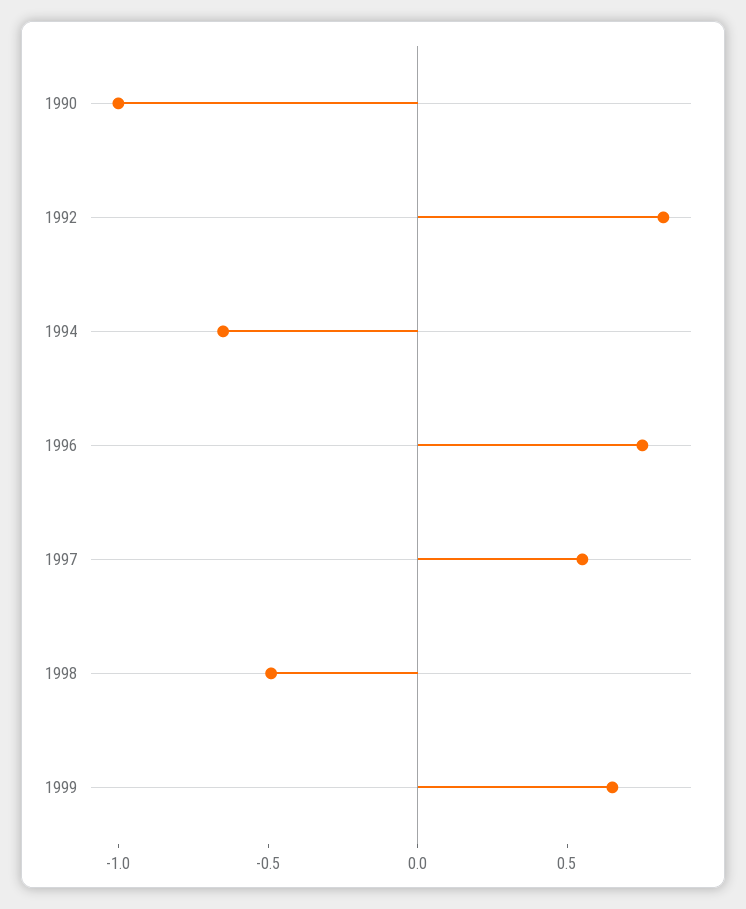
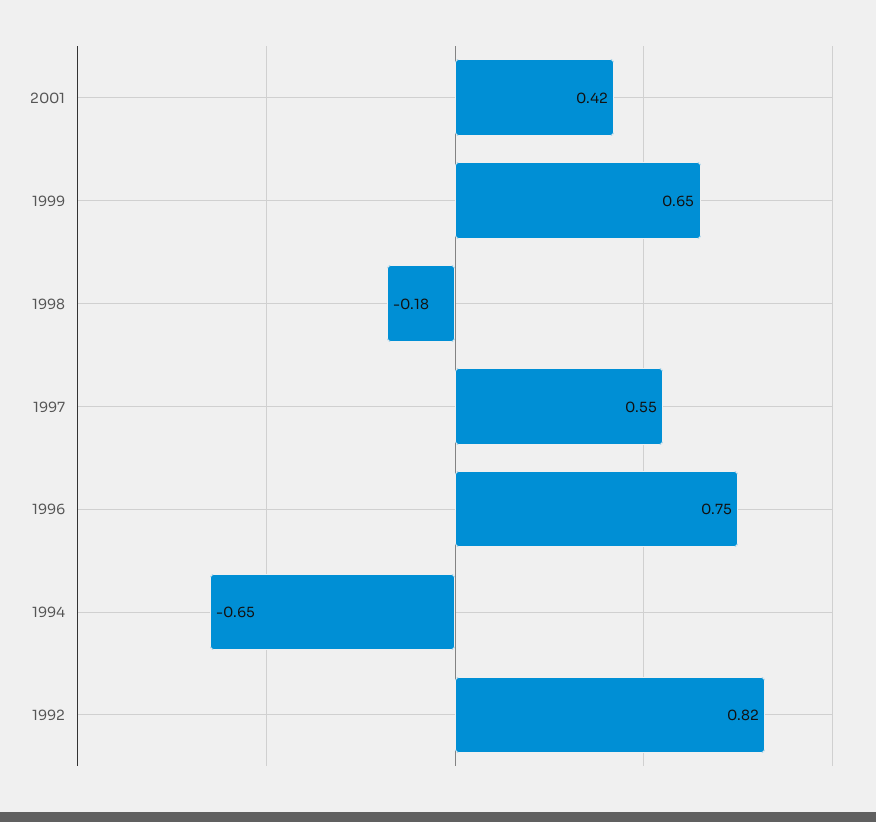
1990: -1 -> none
1998: -0.5 -> -0.18
2001: none -> 0.42

